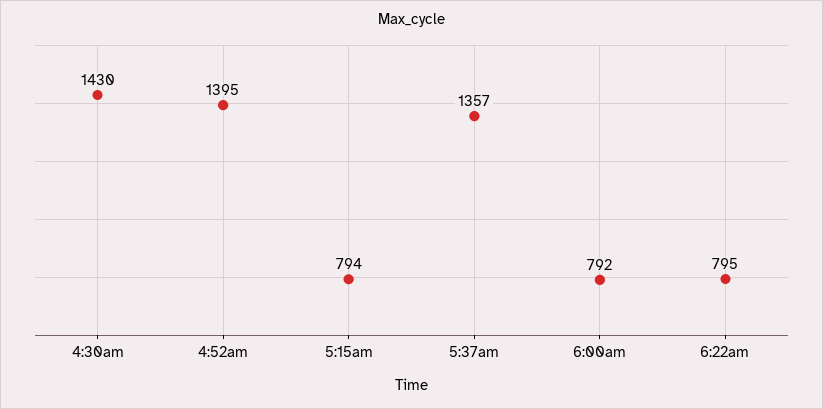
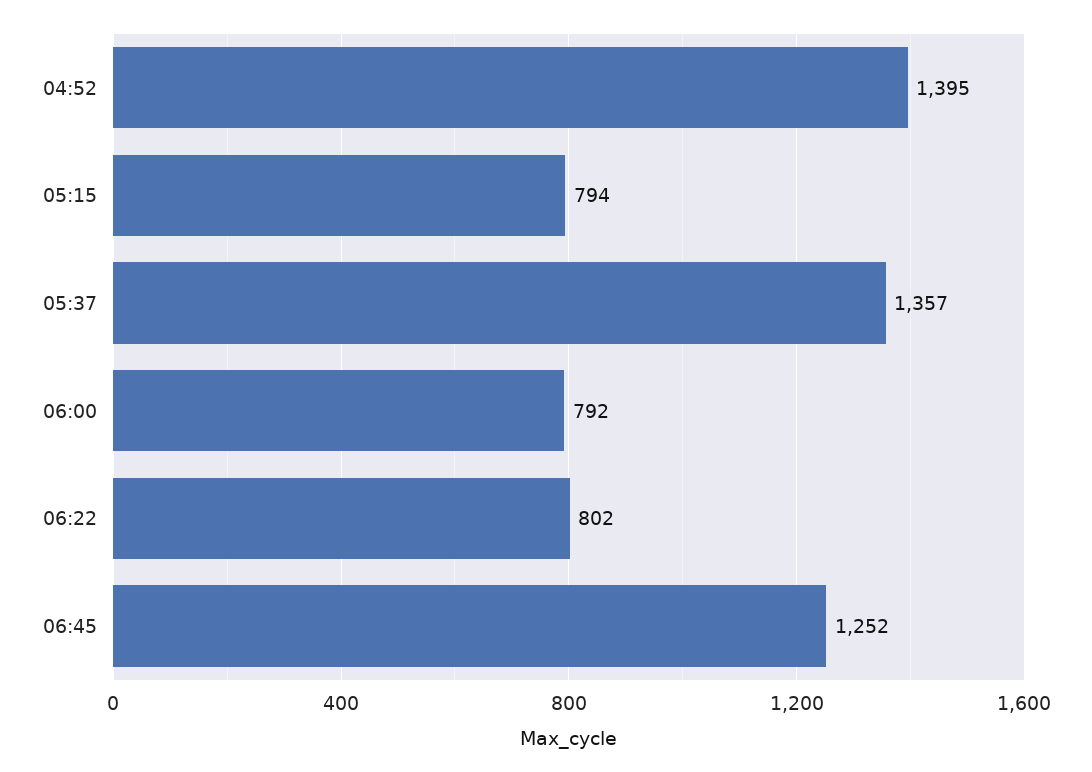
4:30am: 1430 -> none
6:22am: 795 -> 802
06:45: none -> 1252

